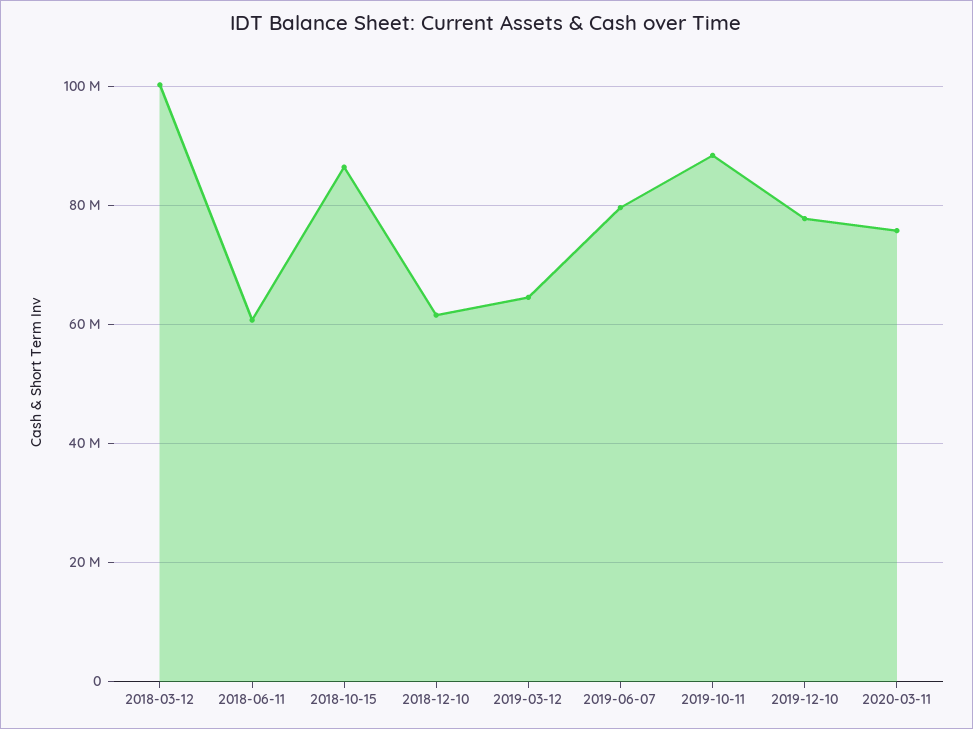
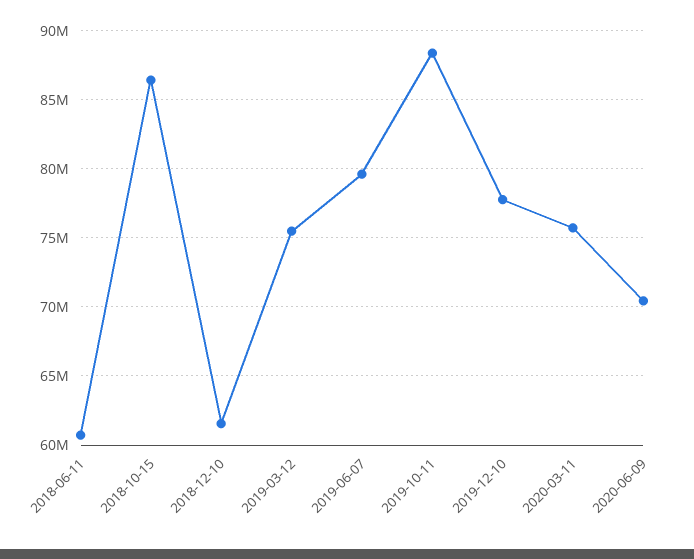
2018-03-12: 100000000 -> none
2019-03-12: 64000000 -> 75500000
2020-06-09: none -> 70500000

